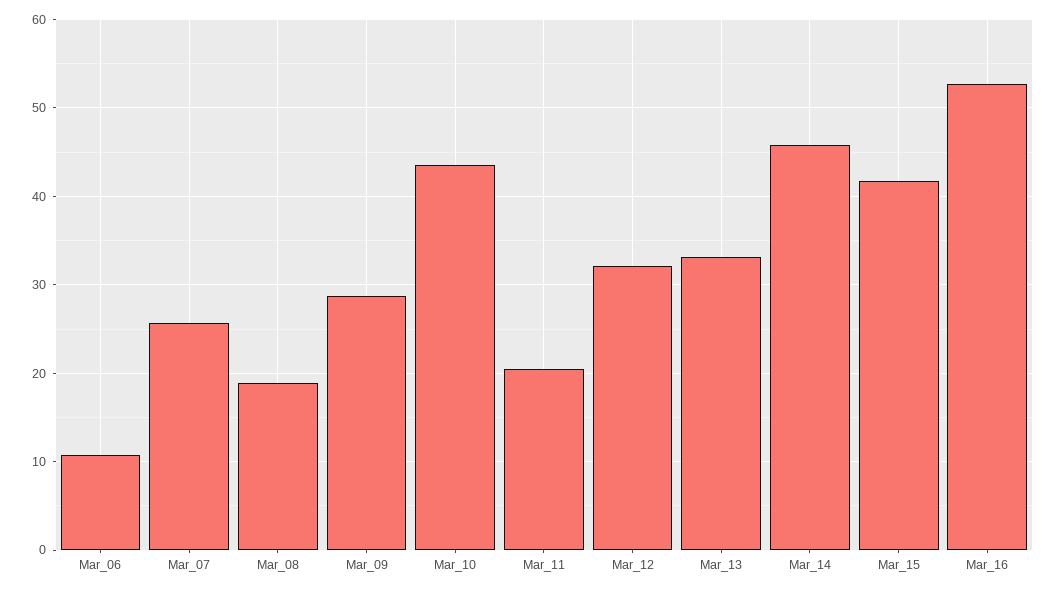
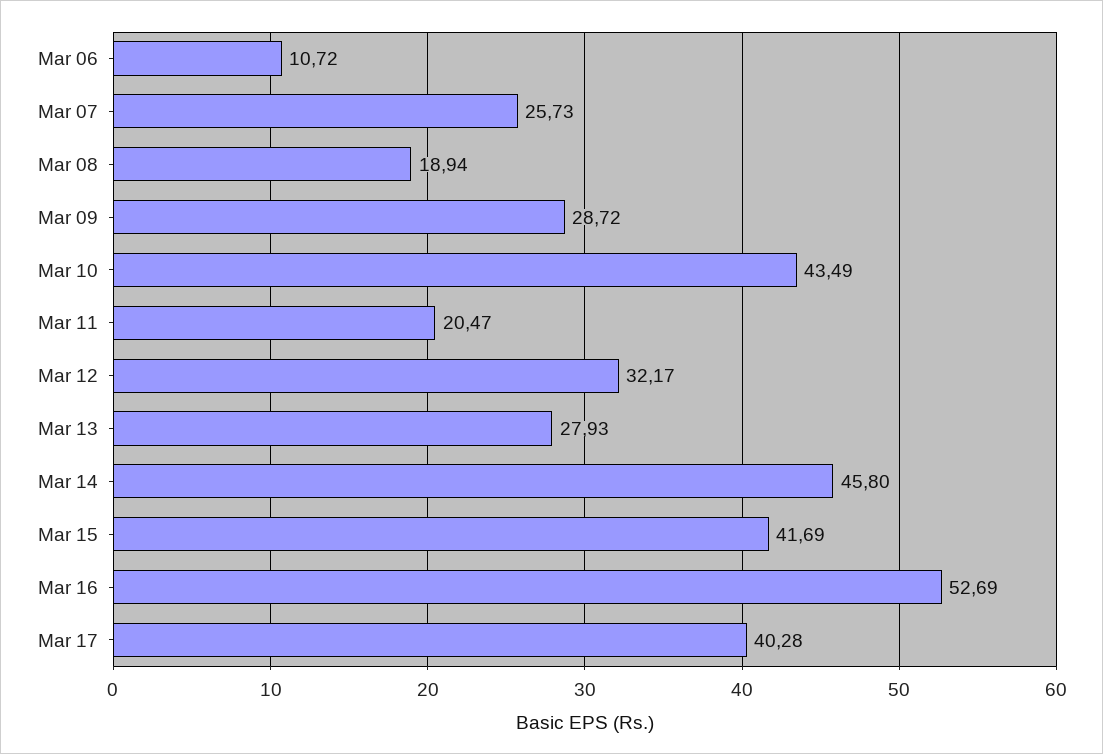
Mar_13: 33 -> 27.93
Mar 17: none -> 40.28

